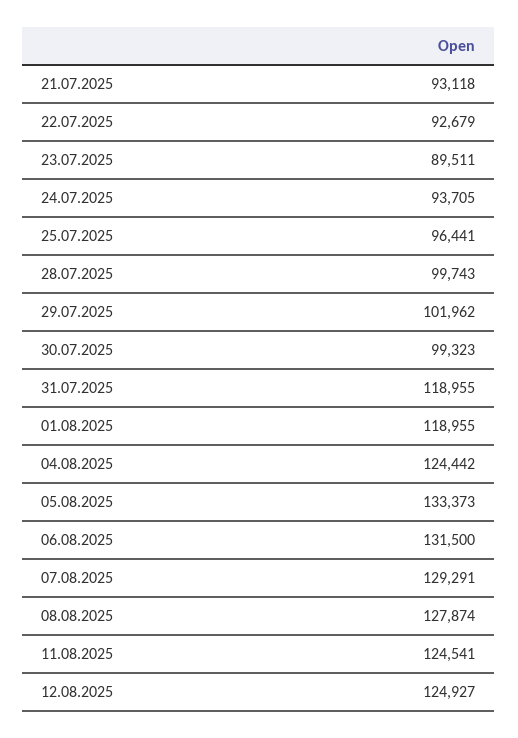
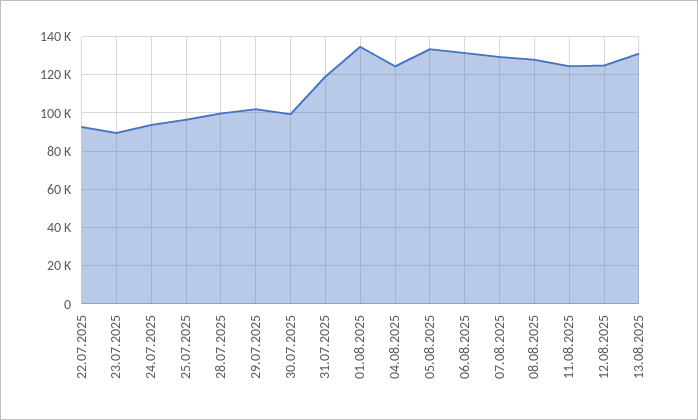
21.07.2025: 93118 -> none
01.08.2025: 118955 -> 135000
13.08.2025: none -> 130000

